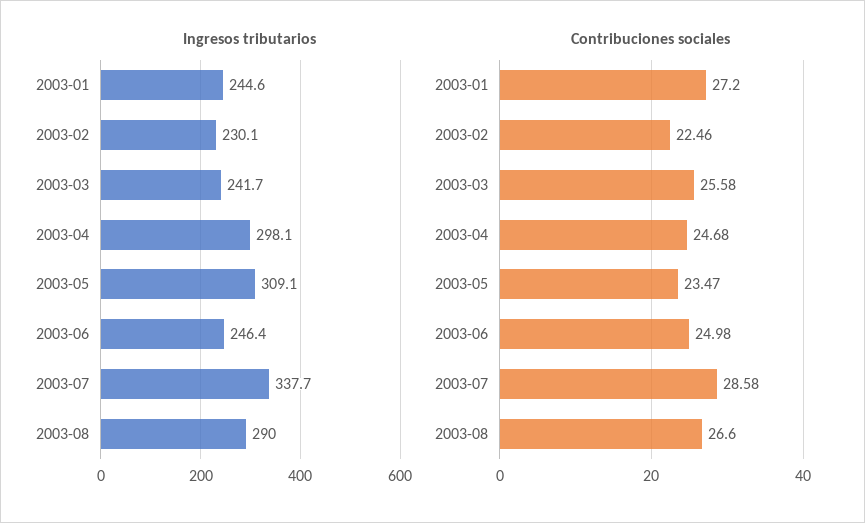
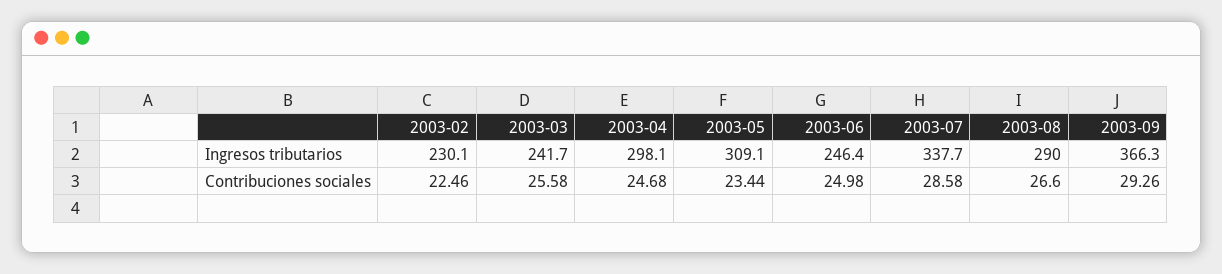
Ingresos tributarios, 2003-01: 244.6 -> none
Contribuciones sociales, 2003-01: 27.2 -> none
Contribuciones sociales, 2003-05: 23.47 -> 23.44
Ingresos tributarios, 2003-09: none -> 366.3
Contribuciones sociales, 2003-09: none -> 29.26

